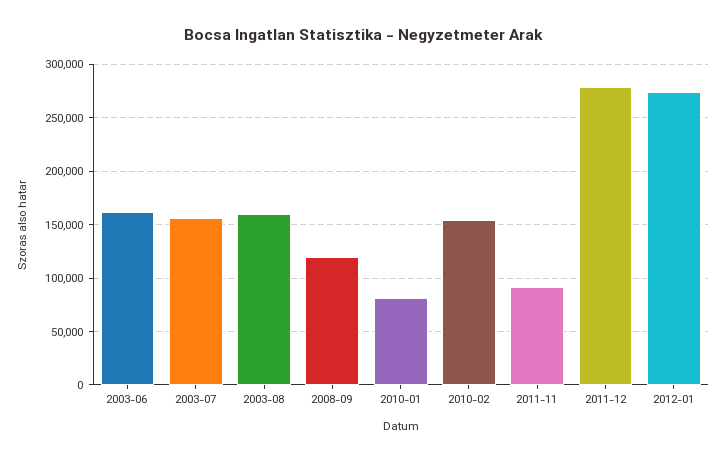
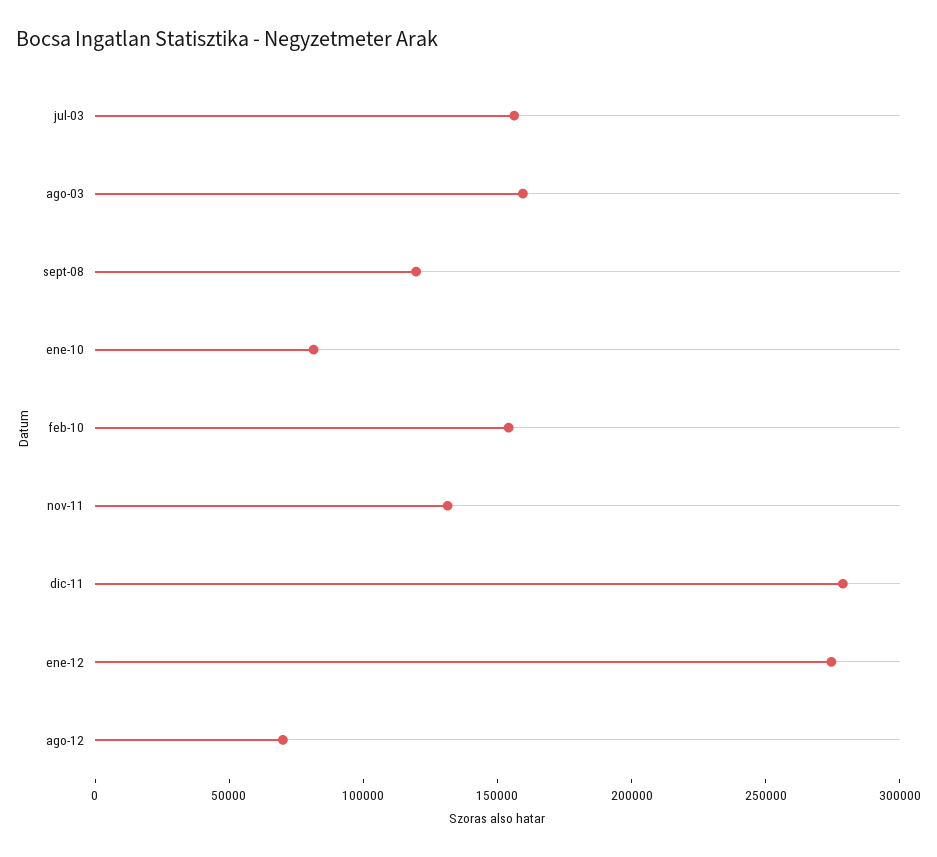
2003-06: 160000 -> none
2011-11: 90000 -> 130000
ago-12: none -> 70000

